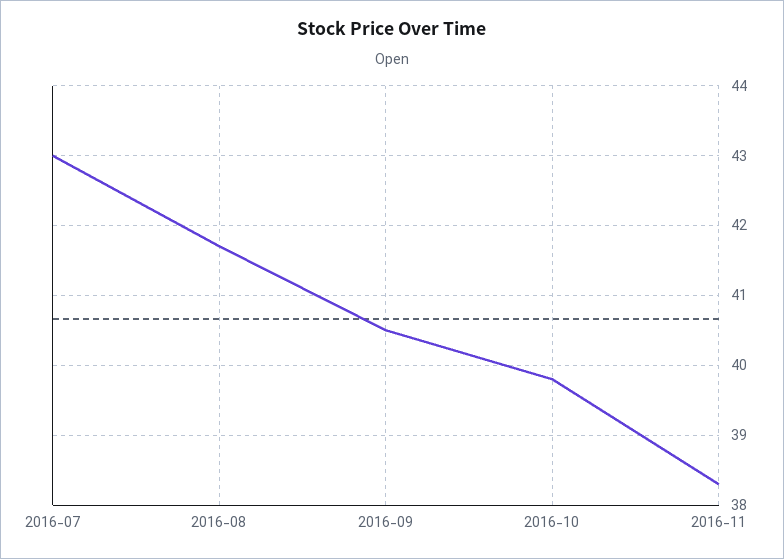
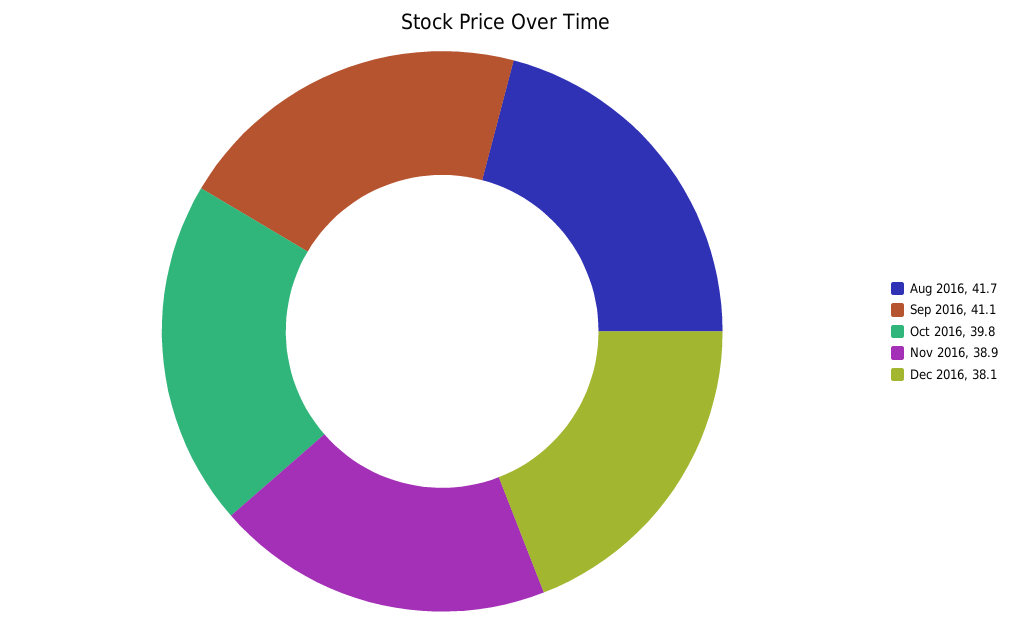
2016-07: 43 -> none
2016-09: 40.5 -> 41.1
2016-11: 38.3 -> 38.9
Dec 2016: none -> 38.1

